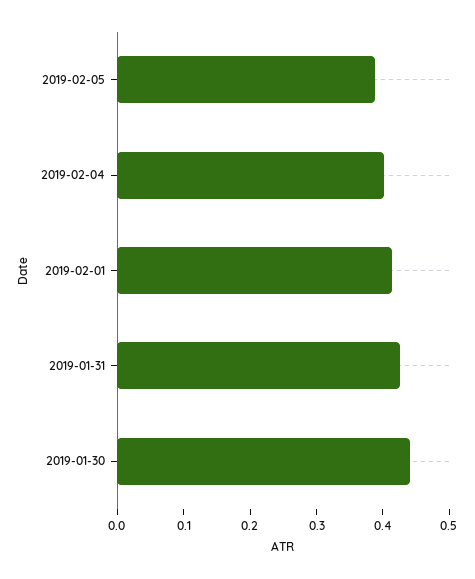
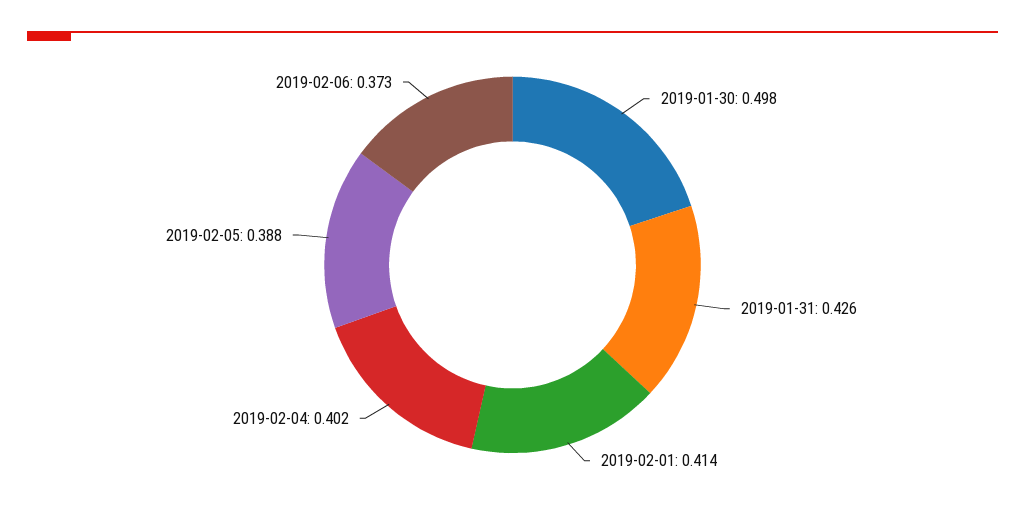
2019-01-30: 0.44 -> 0.498
2019-02-06: none -> 0.373

